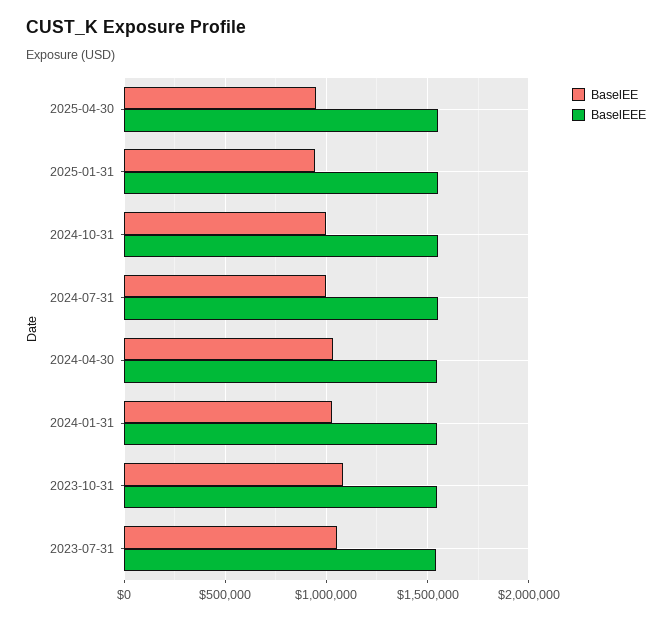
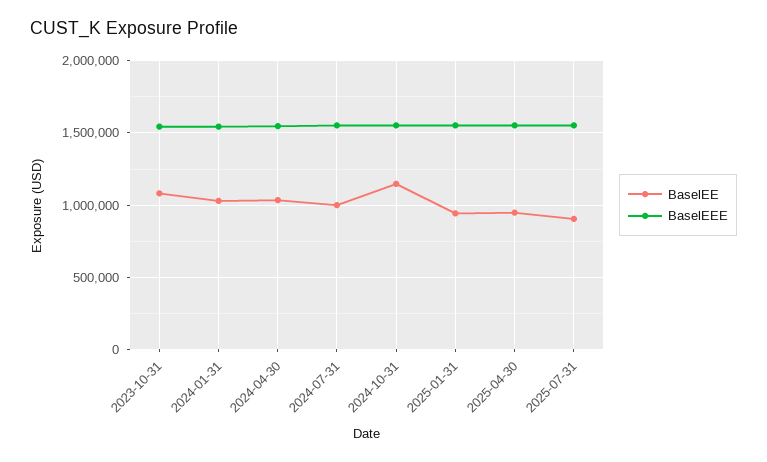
BaselEE, 2024-10-31: 1000000 -> 1150000
BaselEE, 2023-07-31: 1050000 -> none
BaselEEE, 2023-07-31: 1550000 -> none
BaselEE, 2025-07-31: none -> 900000
BaselEEE, 2025-07-31: none -> 1550000

